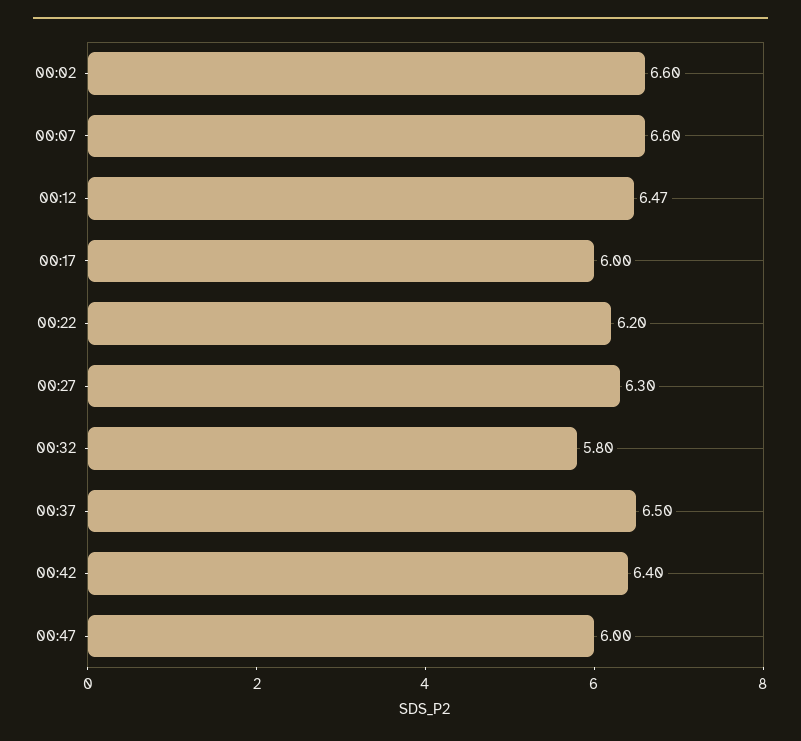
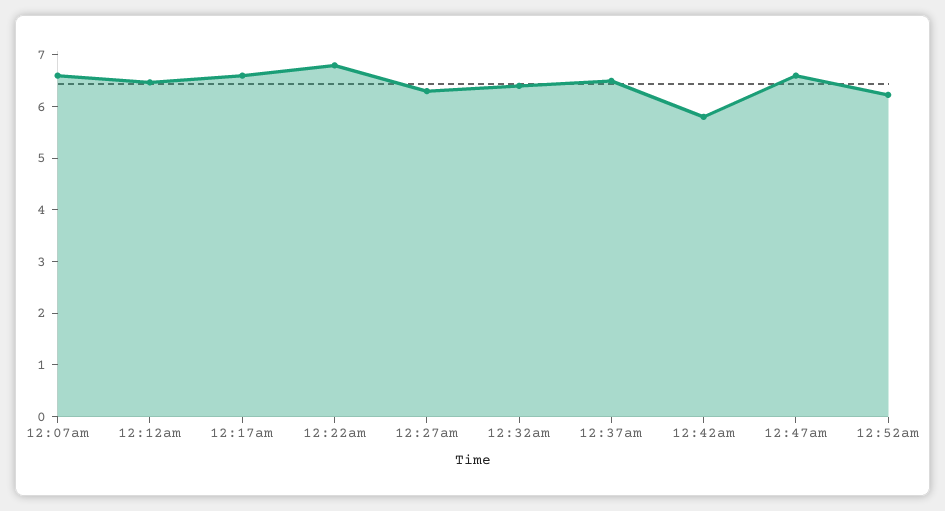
00:02: 6.6 -> none
00:17: 6 -> 6.6
00:22: 6.2 -> 6.8
00:32: 5.8 -> 6.4
00:42: 6.4 -> 5.8
00:47: 6 -> 6.6
12:52am: none -> 6.2

